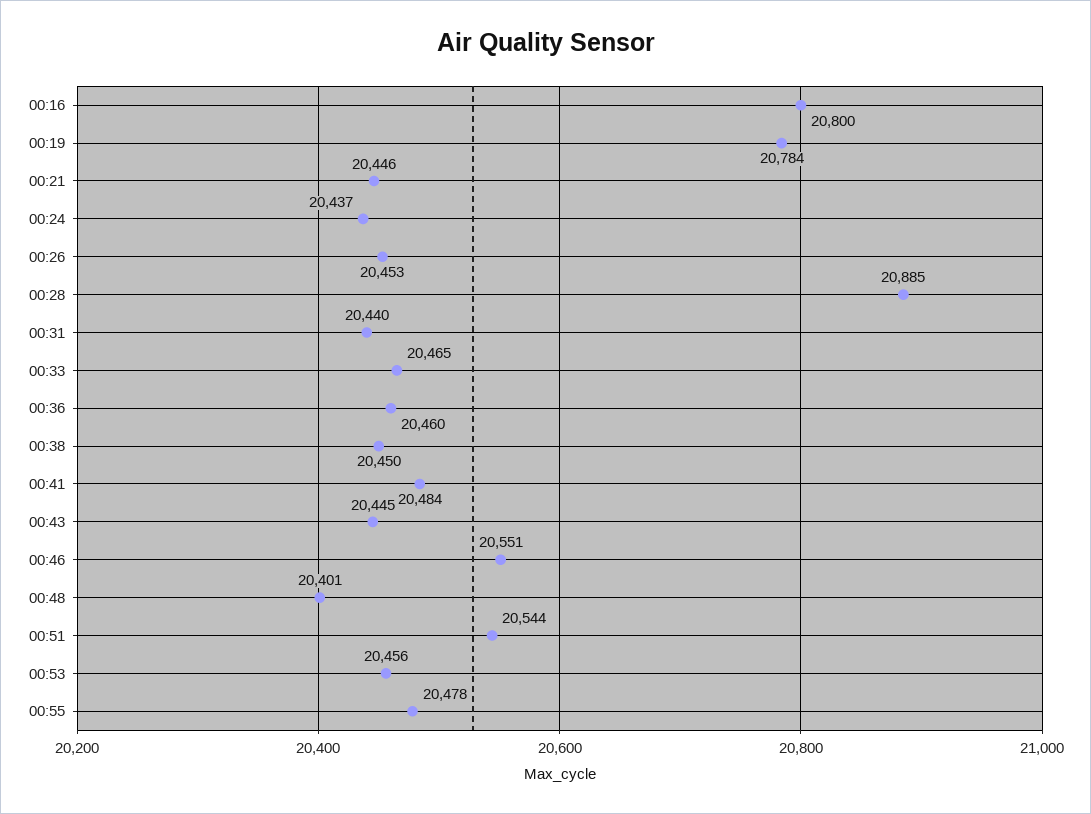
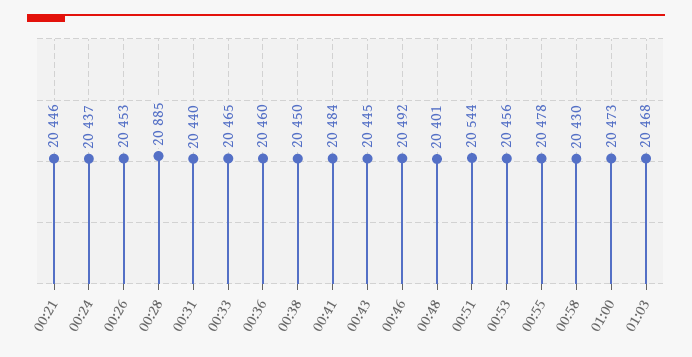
00:16: 20800 -> none
00:19: 20784 -> none
00:46: 20551 -> 20492
00:58: none -> 20430
01:00: none -> 20473
01:03: none -> 20468

